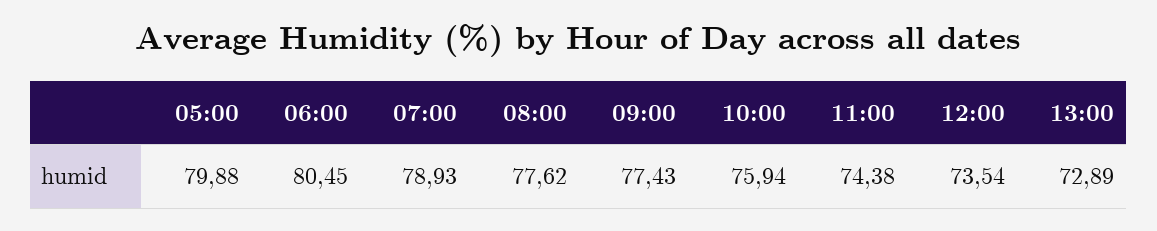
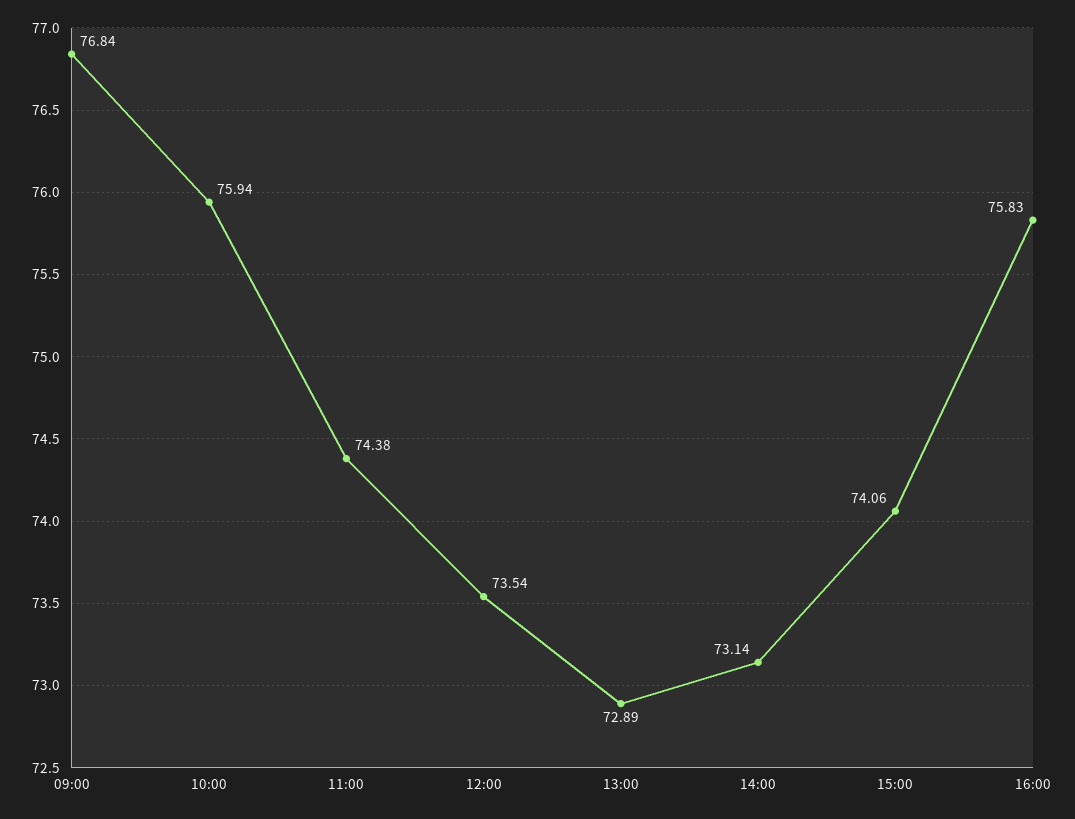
05:00: 79.88 -> none
06:00: 80.45 -> none
07:00: 78.93 -> none
08:00: 77.62 -> none
09:00: 77.43 -> 76.84
14:00: none -> 73.14
15:00: none -> 74.06
16:00: none -> 75.83

